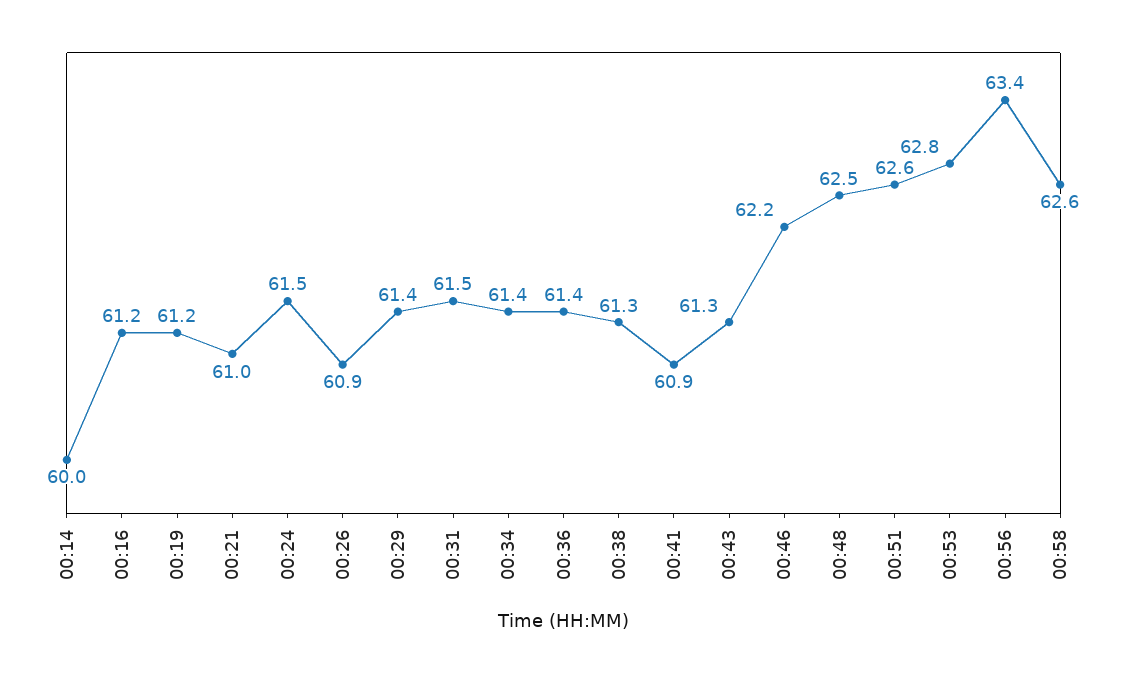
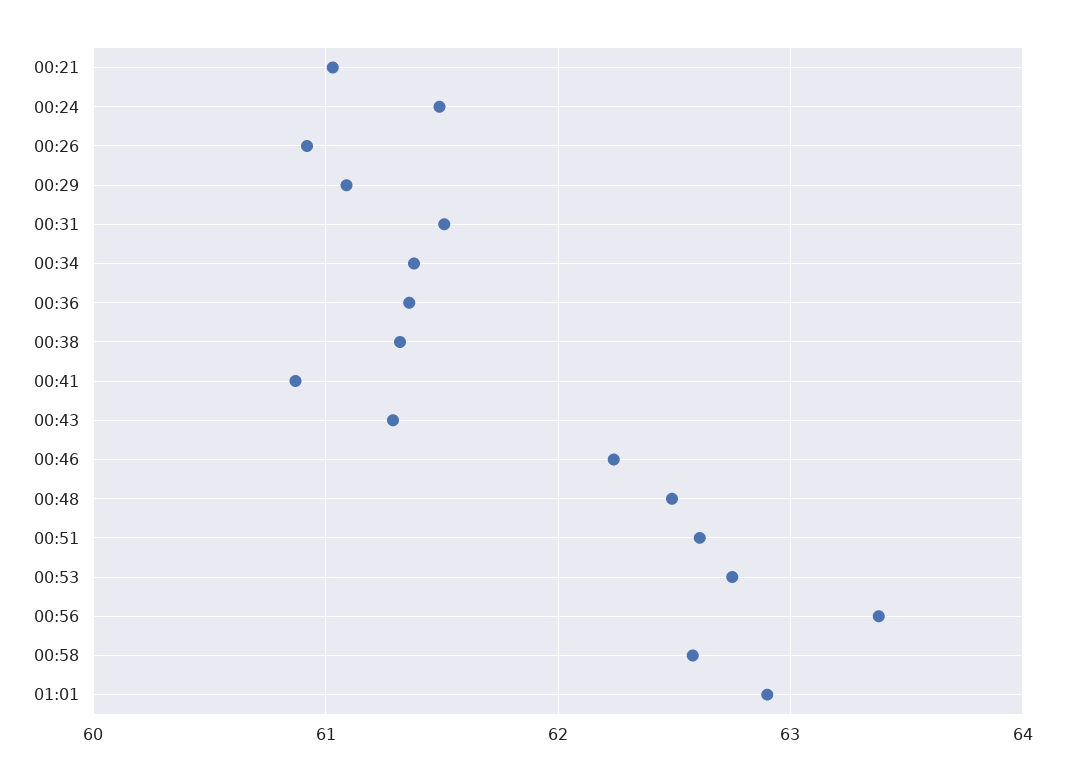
00:14: 60 -> none
00:16: 61.2 -> none
00:19: 61.2 -> none
00:29: 61.4 -> 61.1
01:01: none -> 62.9

